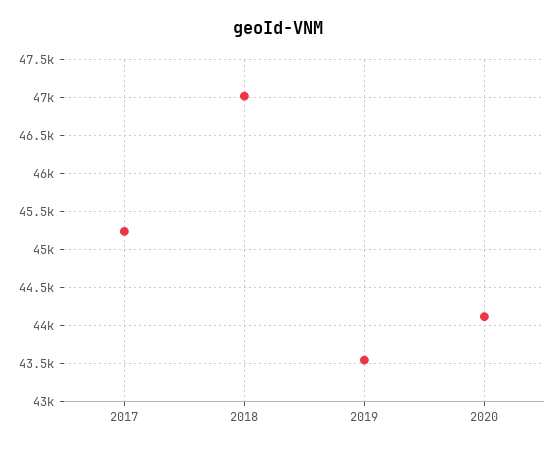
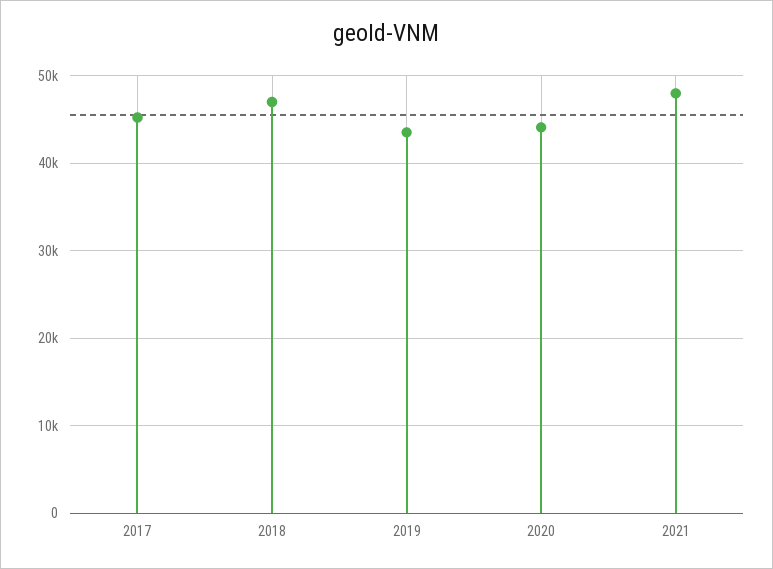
2021: none -> 48000

